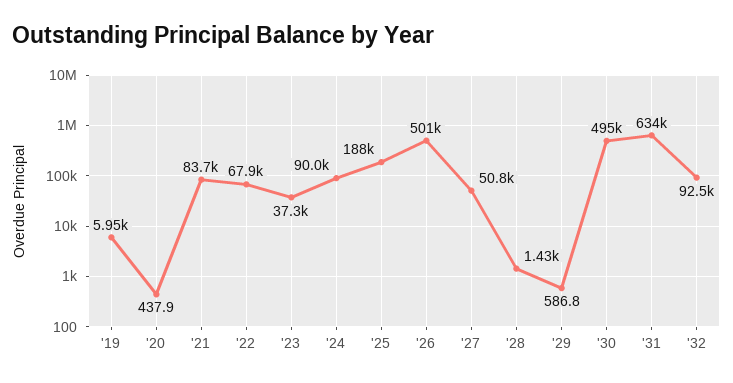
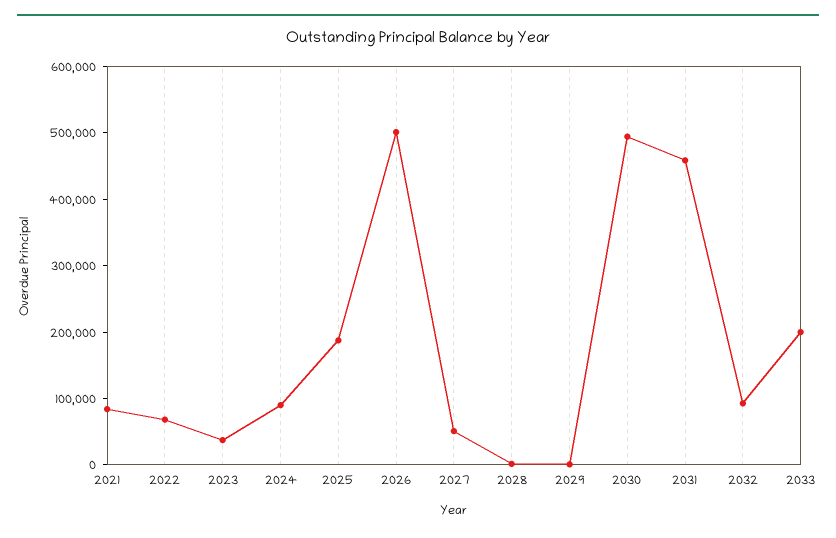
'19: 5950 -> none
'20: 437.9 -> none
'31: 634000 -> 460000
2033: none -> 200000

